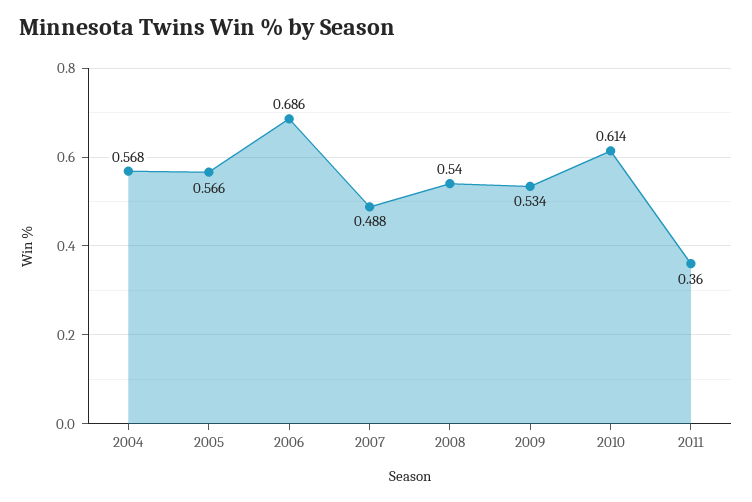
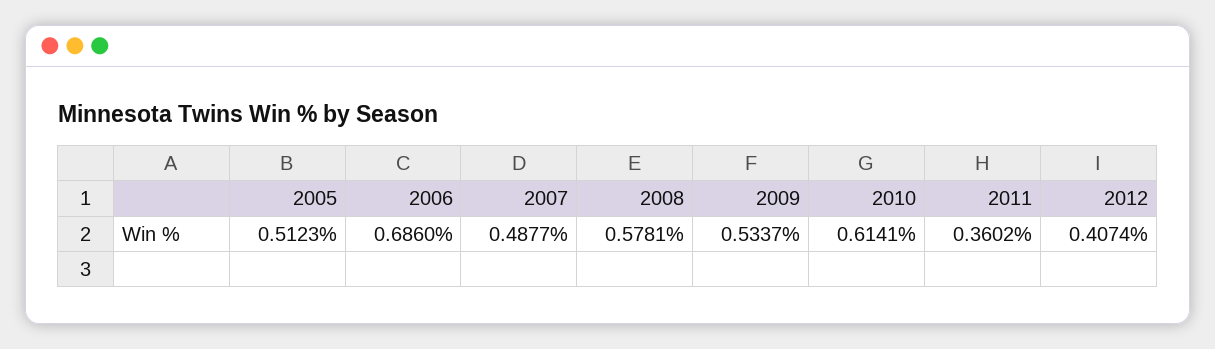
2004: 0.568 -> none
2005: 0.566 -> 0.5123
2008: 0.54 -> 0.5781
2012: none -> 0.4074

